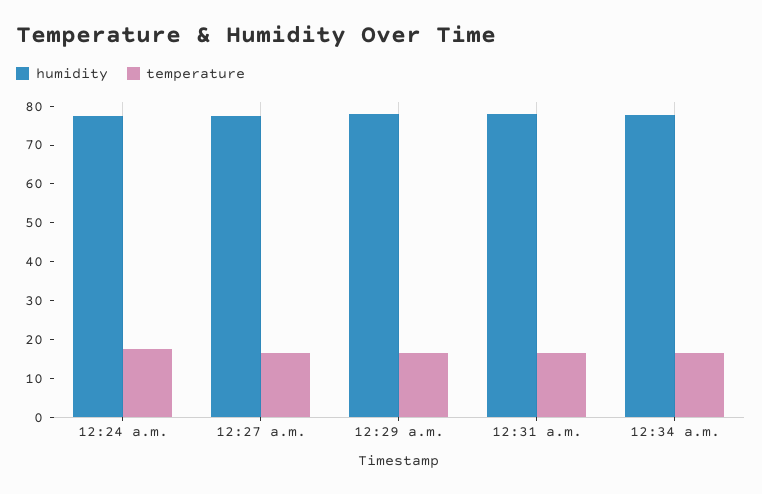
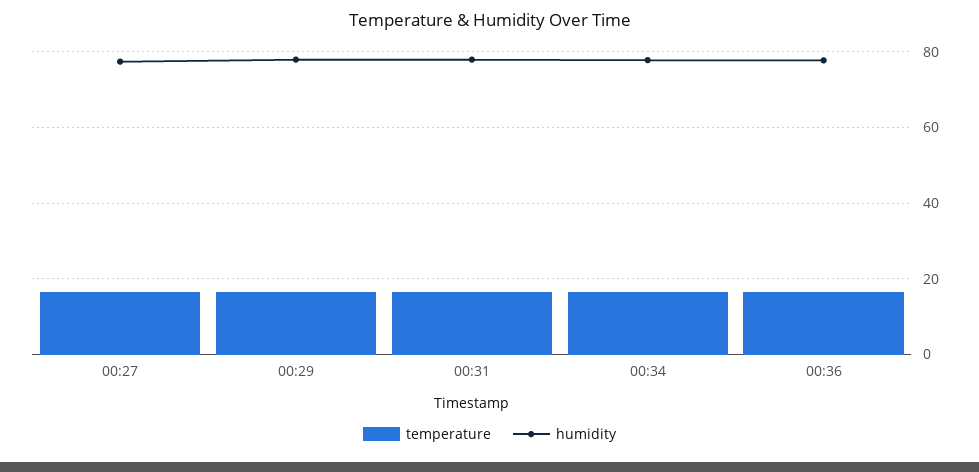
humidity, 12:24 a.m.: 77.5 -> none
temperature, 12:24 a.m.: 17.5 -> none
temperature, 00:36: none -> 16
humidity, 00:36: none -> 78

